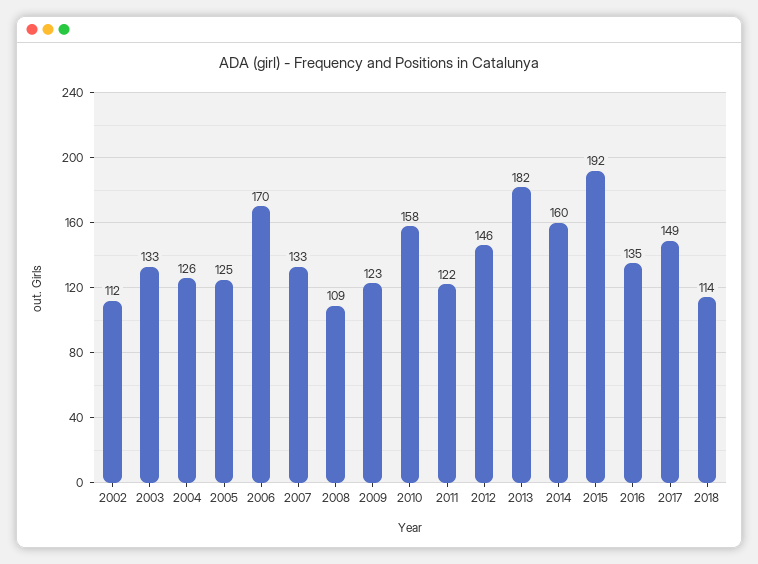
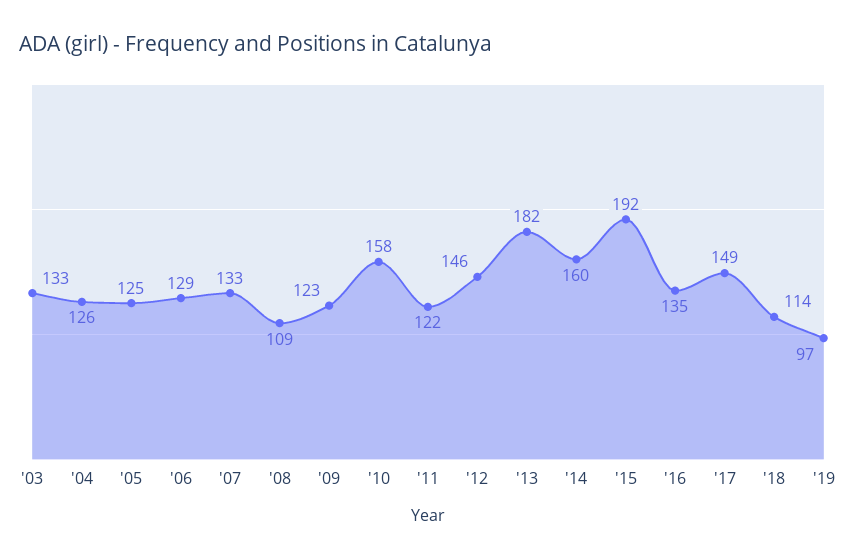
2002: 112 -> none
2006: 170 -> 129
'19: none -> 97

